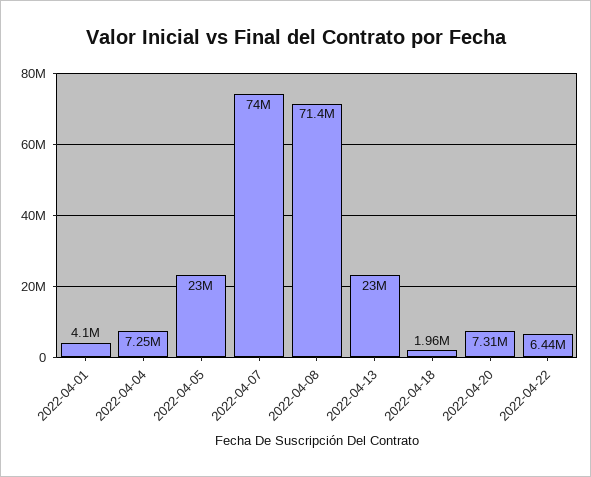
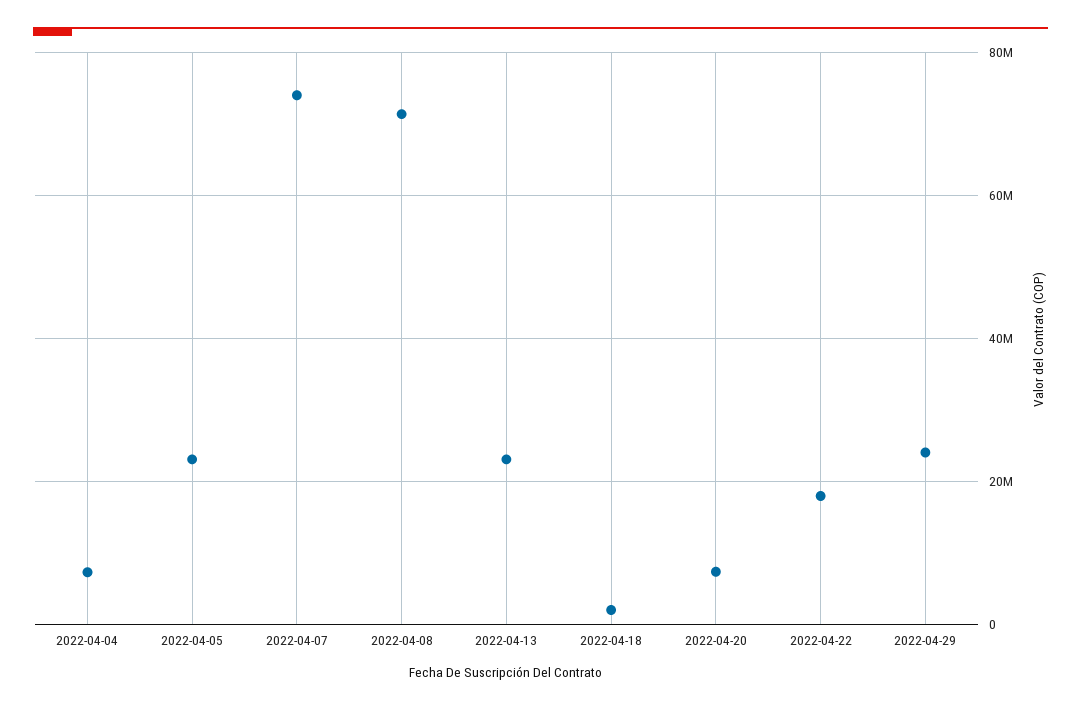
2022-04-01: 4100000 -> none
2022-04-22: 6440000 -> 18000000
2022-04-29: none -> 24000000

